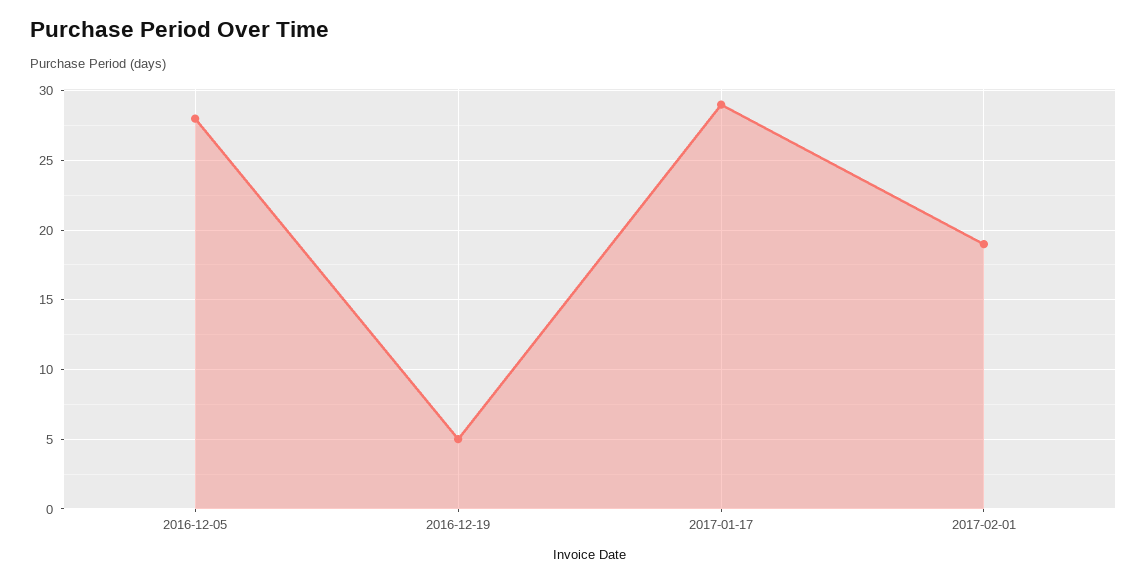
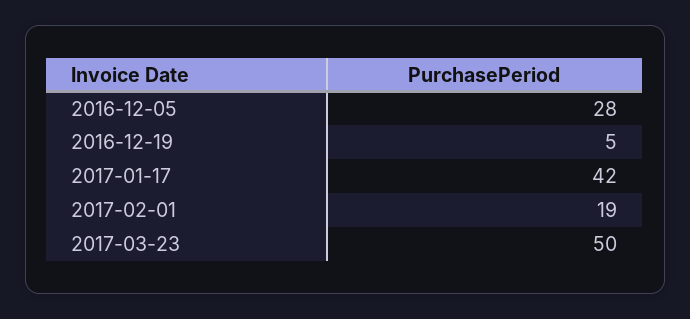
2017-01-17: 29 -> 42
2017-03-23: none -> 50

